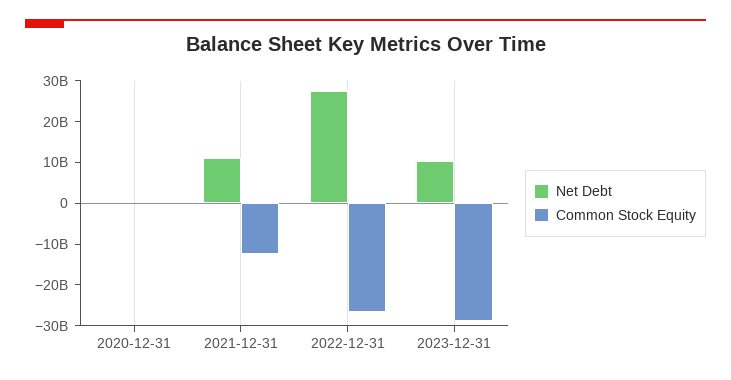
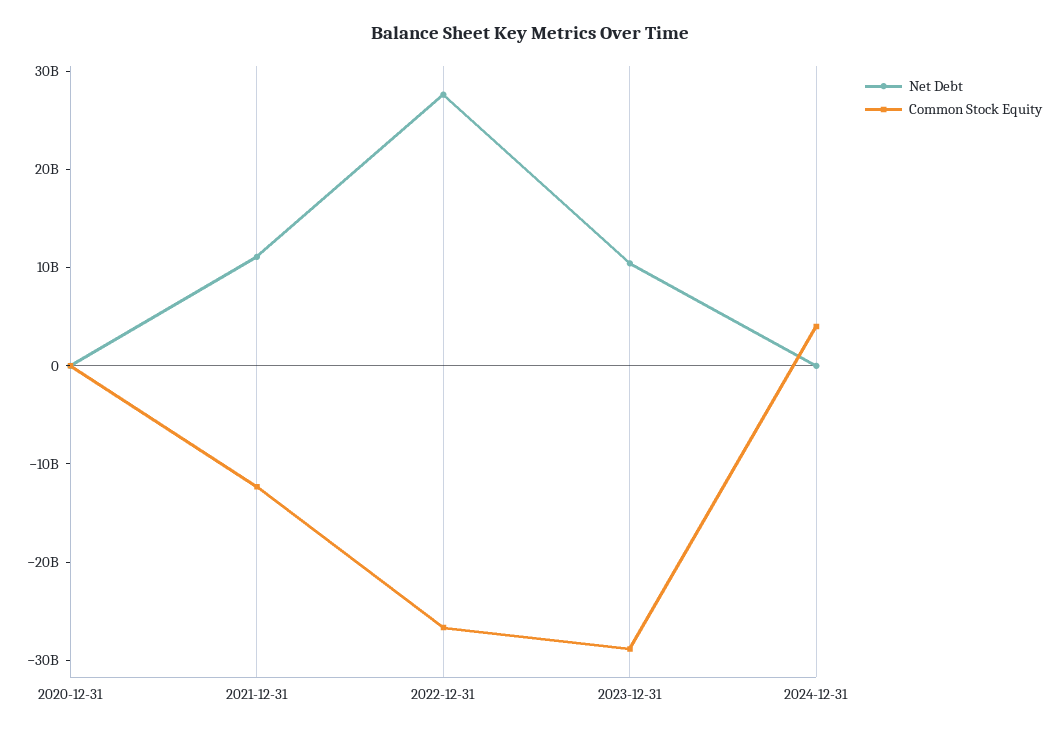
Net Debt, 2024-12-31: none -> 0
Common Stock Equity, 2024-12-31: none -> 4000000000

